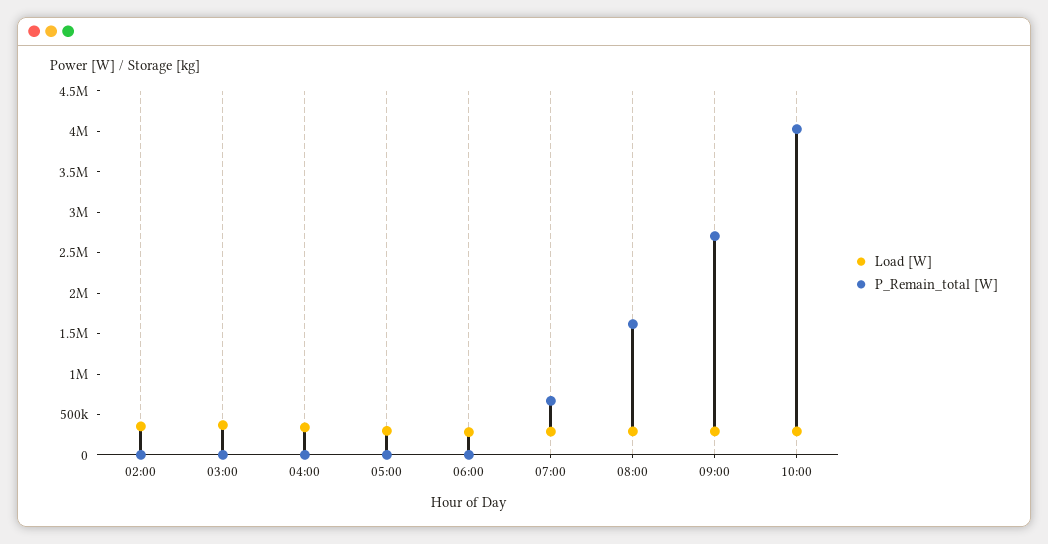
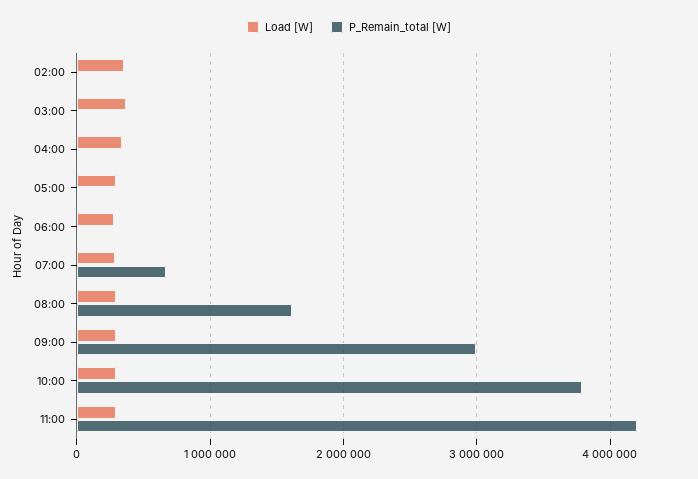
P_Remain_total [W], 09:00: 2700000 -> 3000000
P_Remain_total [W], 10:00: 4000000 -> 3800000
Load [W], 11:00: none -> 300000
P_Remain_total [W], 11:00: none -> 4200000

